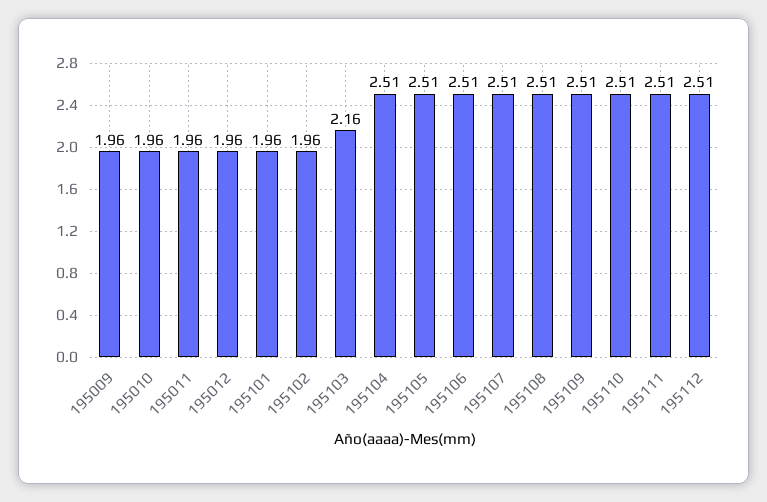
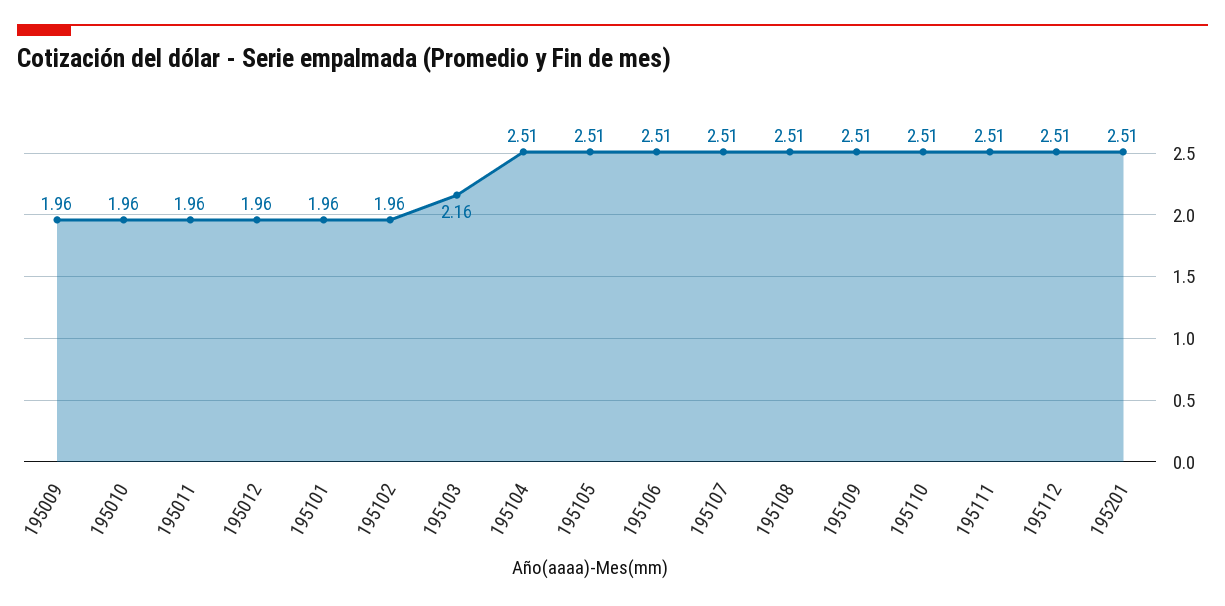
195201: none -> 2.51

